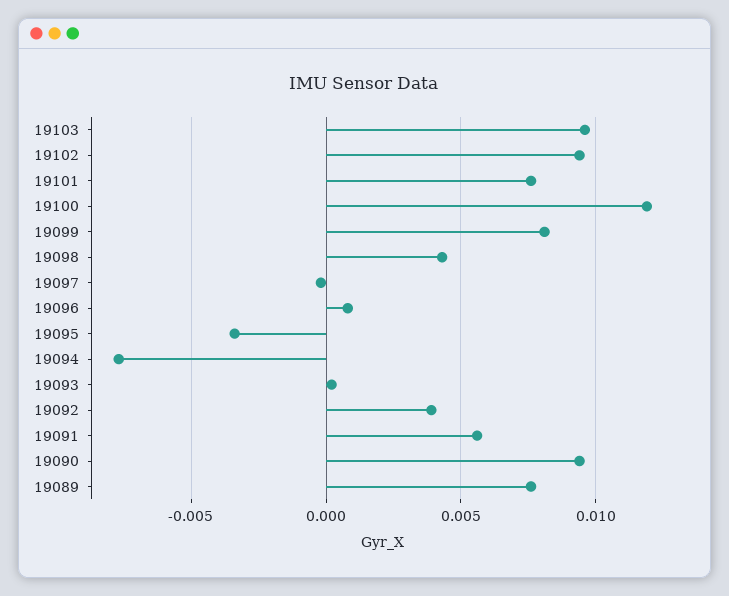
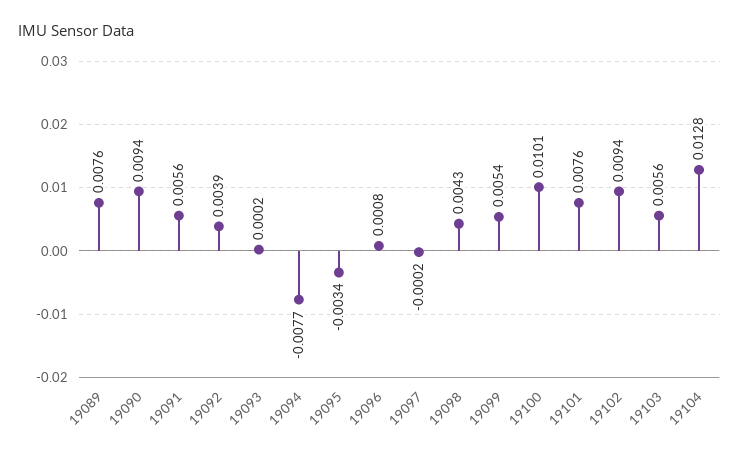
19103: 0.0095 -> 0.0056
19100: 0.012 -> 0.0101
19099: 0.008 -> 0.0054
19104: none -> 0.0128

